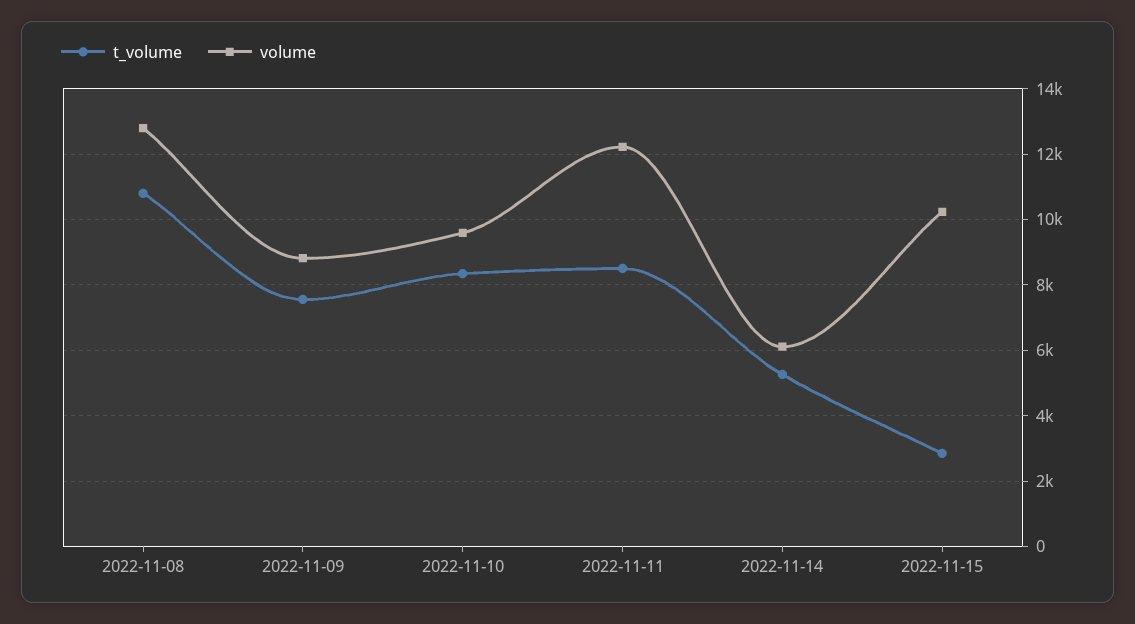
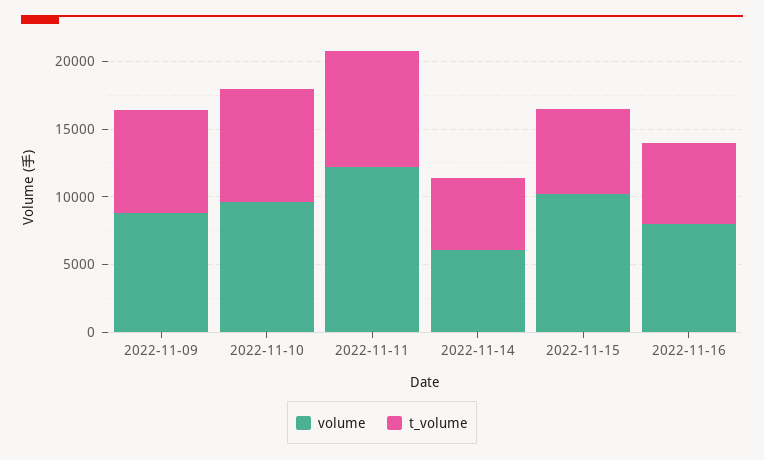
t_volume, 2022-11-08: 10800 -> none
volume, 2022-11-08: 12800 -> none
t_volume, 2022-11-15: 2800 -> 6000
volume, 2022-11-16: none -> 8000
t_volume, 2022-11-16: none -> 6000

